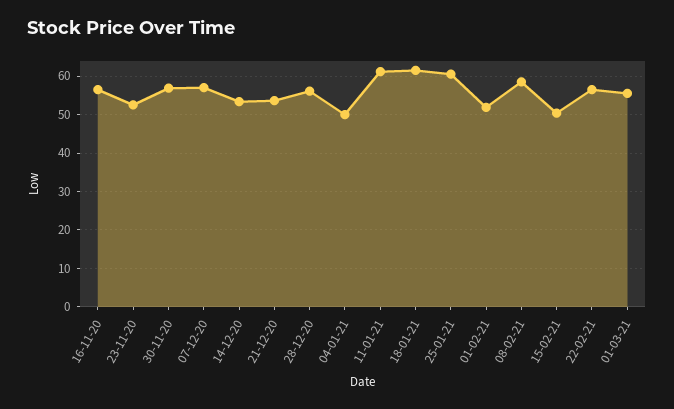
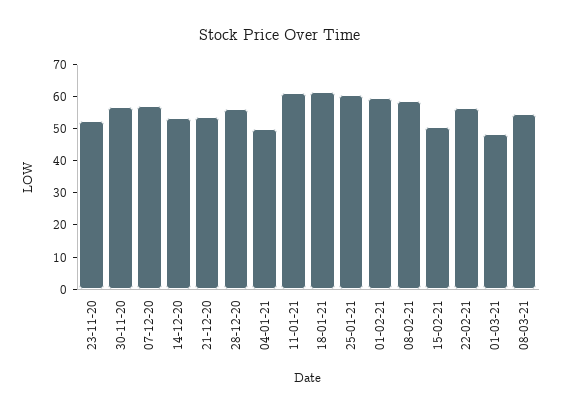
16-11-20: 56 -> none
01-02-21: 52 -> 60
01-03-21: 56 -> 47.5
08-03-21: none -> 55

